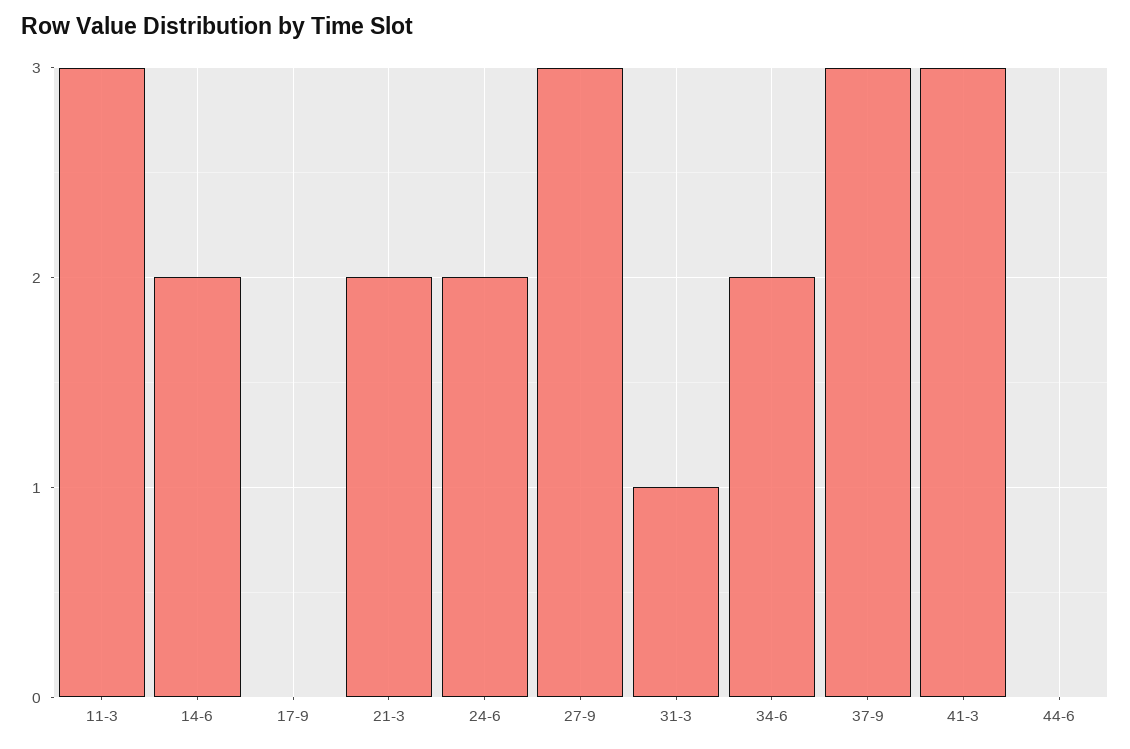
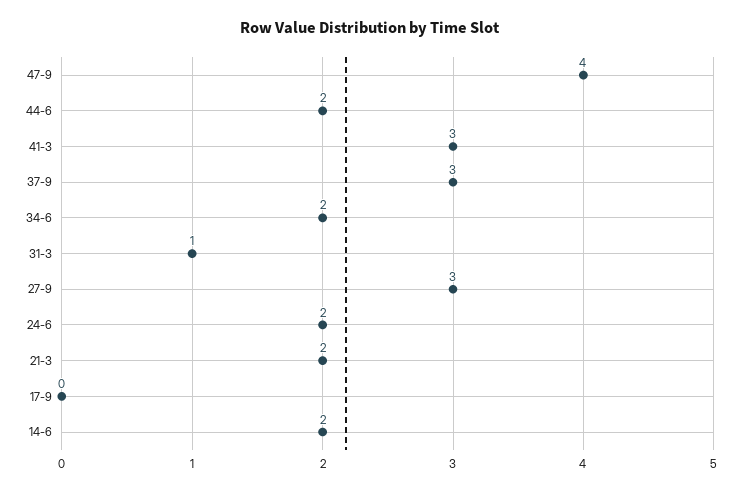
11-3: 3 -> none
44-6: 0 -> 2
47-9: none -> 4

